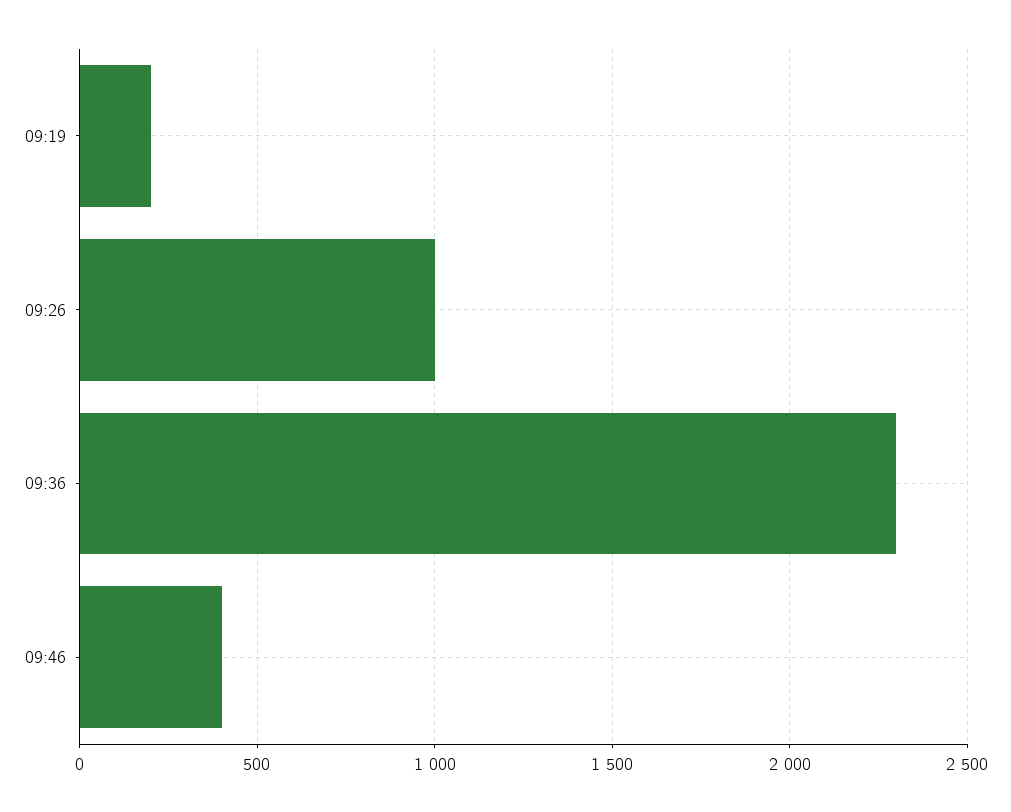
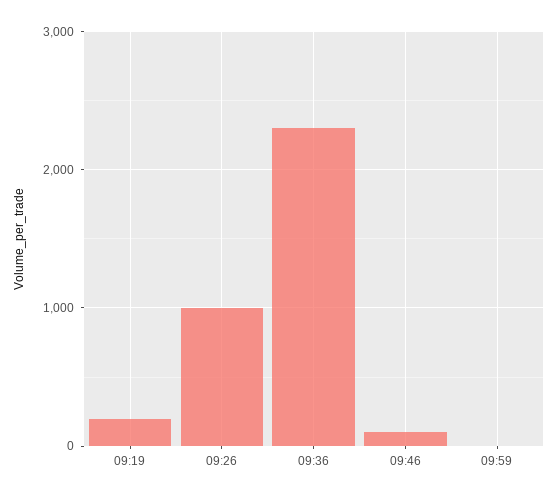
09:46: 400 -> 100
09:59: none -> 0

